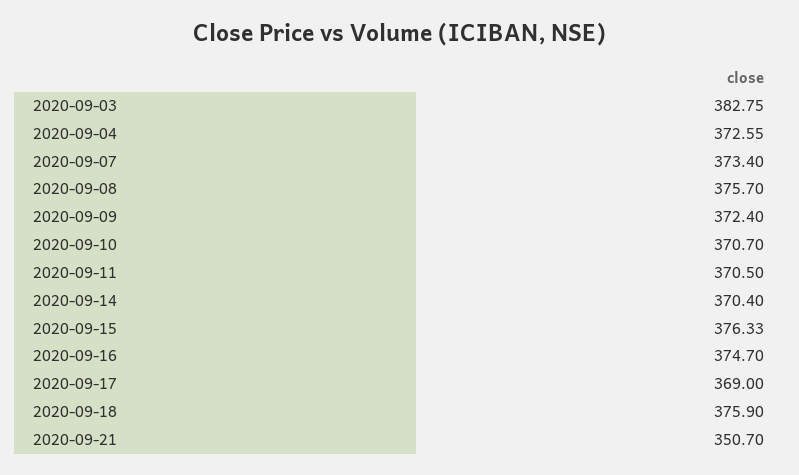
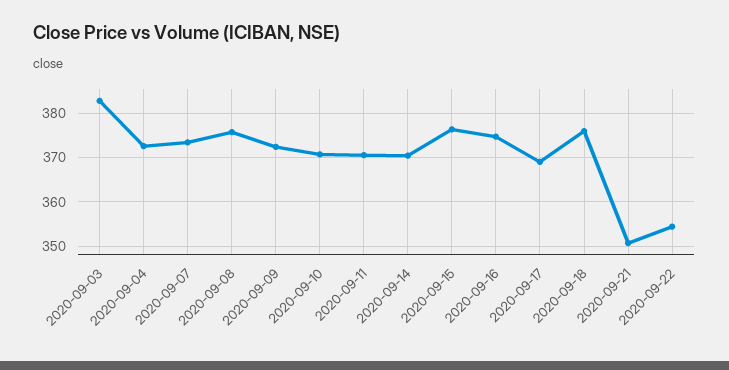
2020-09-22: none -> 354

